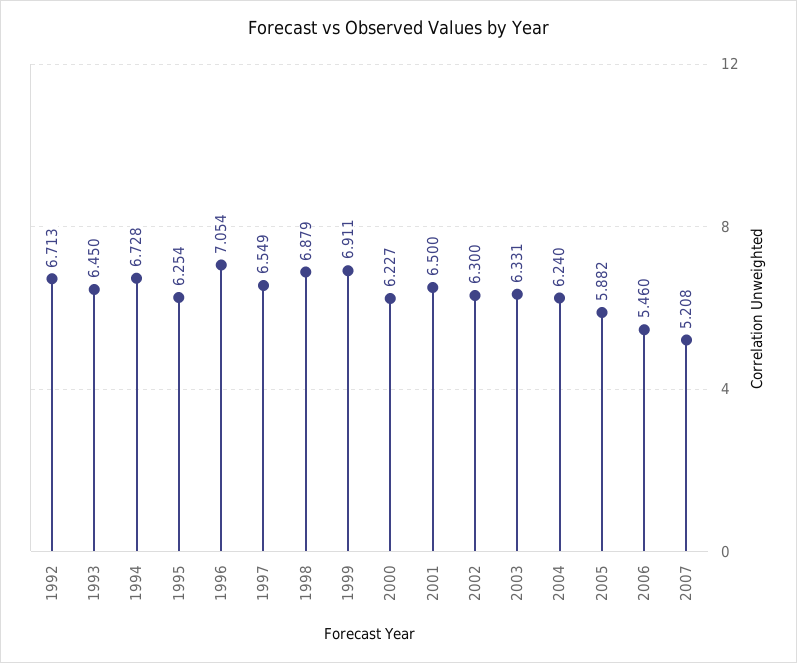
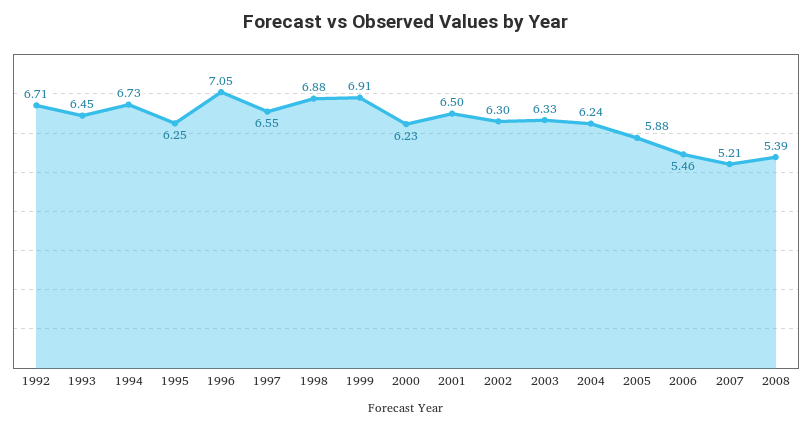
2008: none -> 5.39

